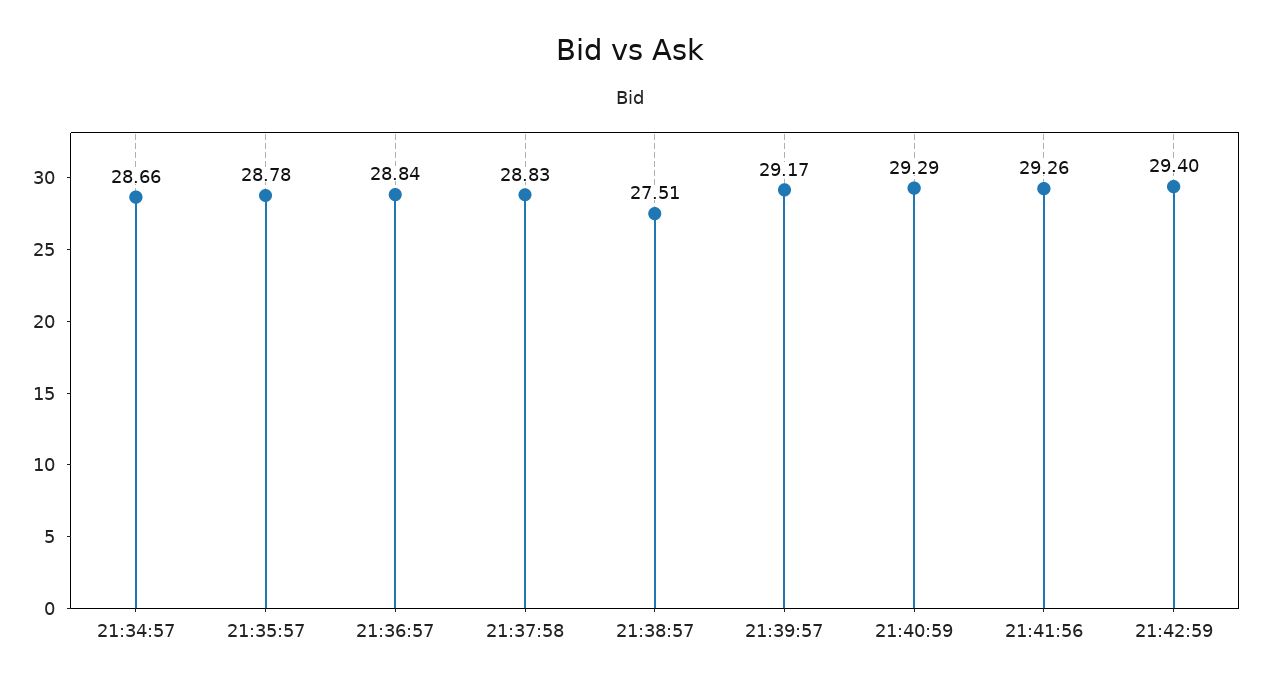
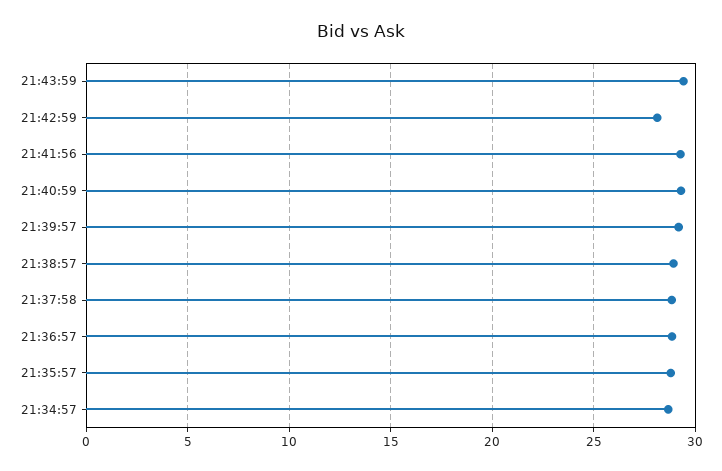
21:38:57: 27.51 -> 29
21:42:59: 29.4 -> 28
21:43:59: none -> 29.5

